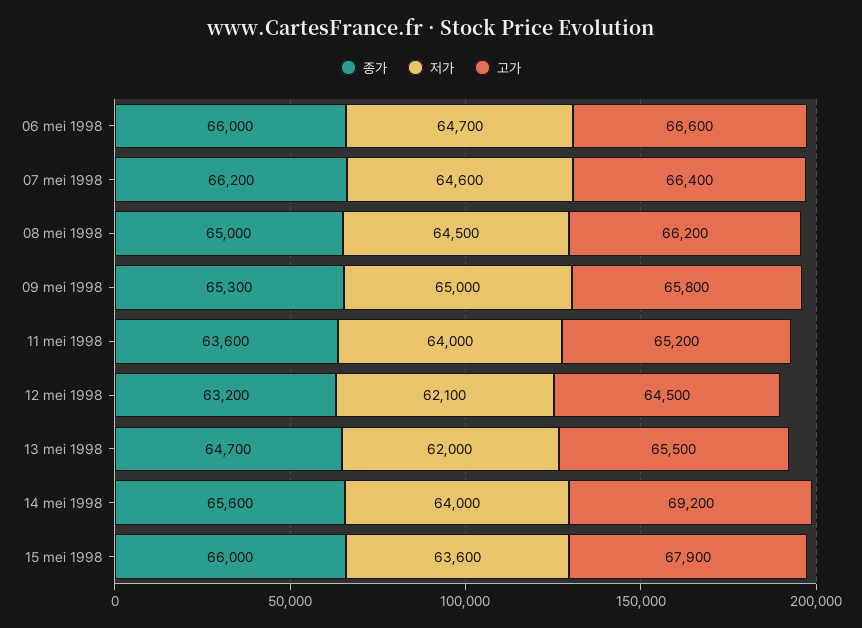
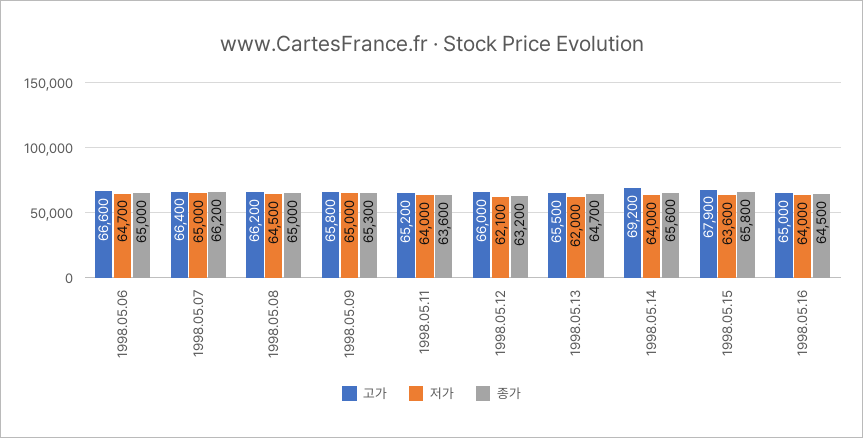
종가, 06 mei 1998: 66000 -> 65000
저가, 07 mei 1998: 64600 -> 65000
고가, 12 mei 1998: 64500 -> 66000
종가, 15 mei 1998: 66000 -> 65800
고가, 1998.05.16: none -> 65000
저가, 1998.05.16: none -> 64000
종가, 1998.05.16: none -> 64500

